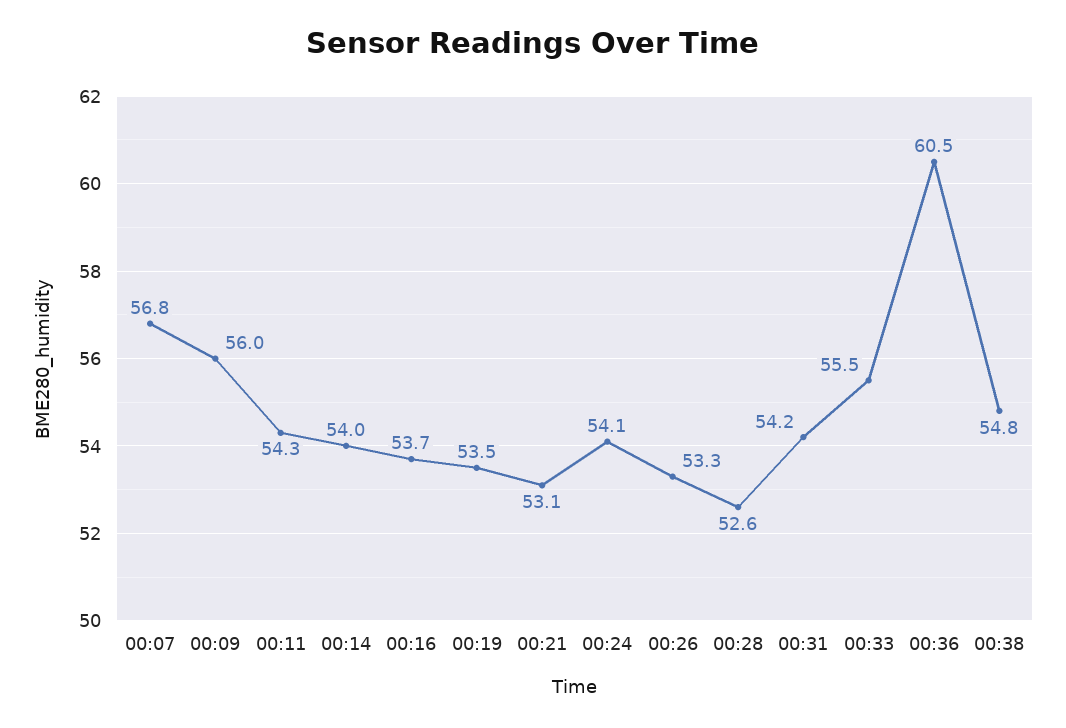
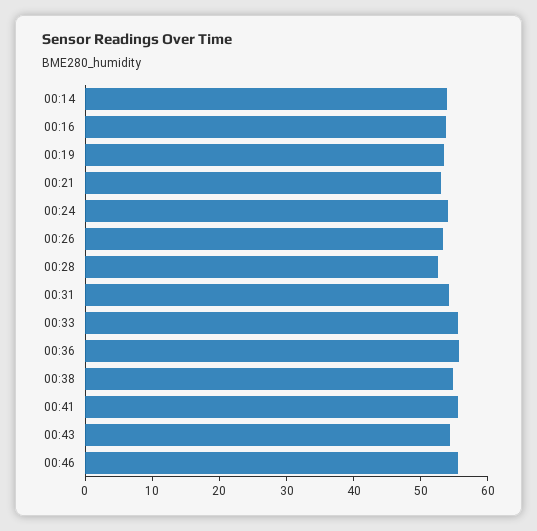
00:07: 56.8 -> none
00:09: 56 -> none
00:11: 54.3 -> none
00:36: 60.5 -> 56
00:41: none -> 56
00:43: none -> 54
00:46: none -> 56

